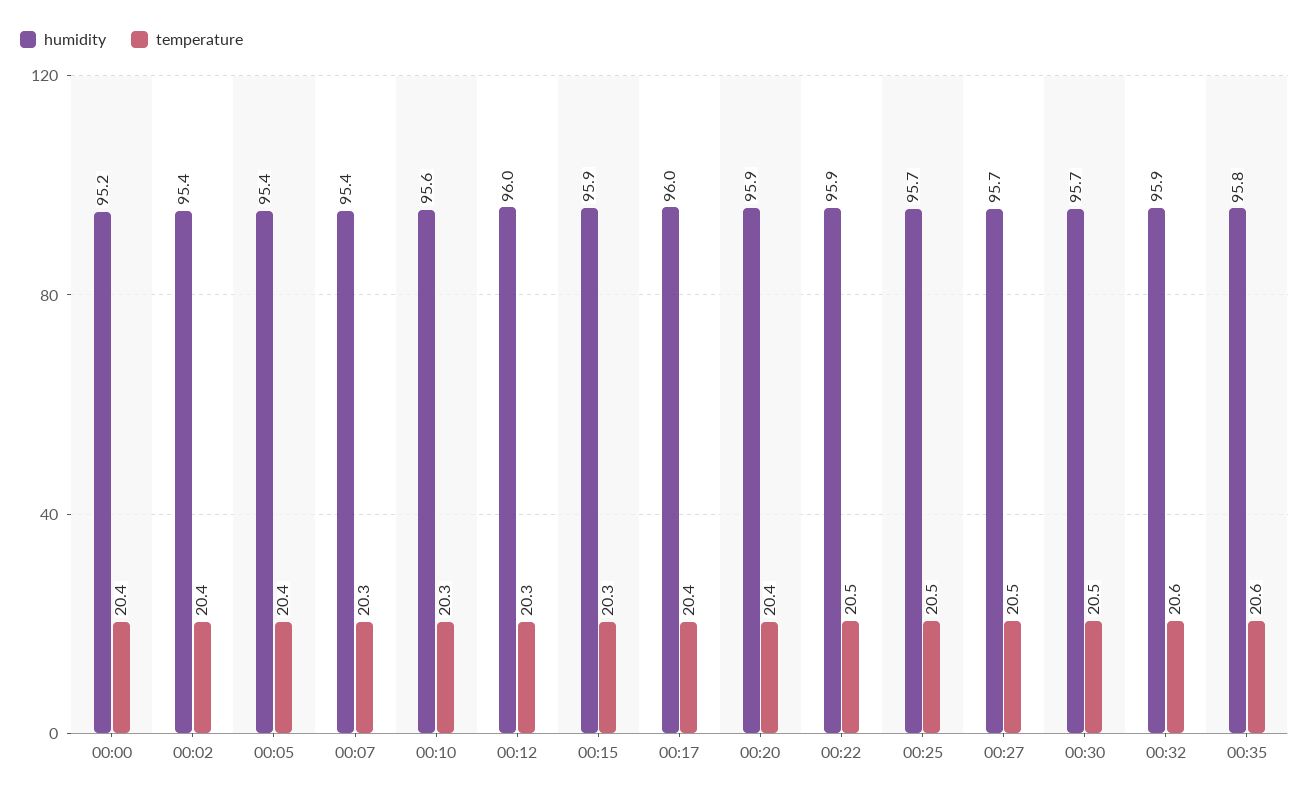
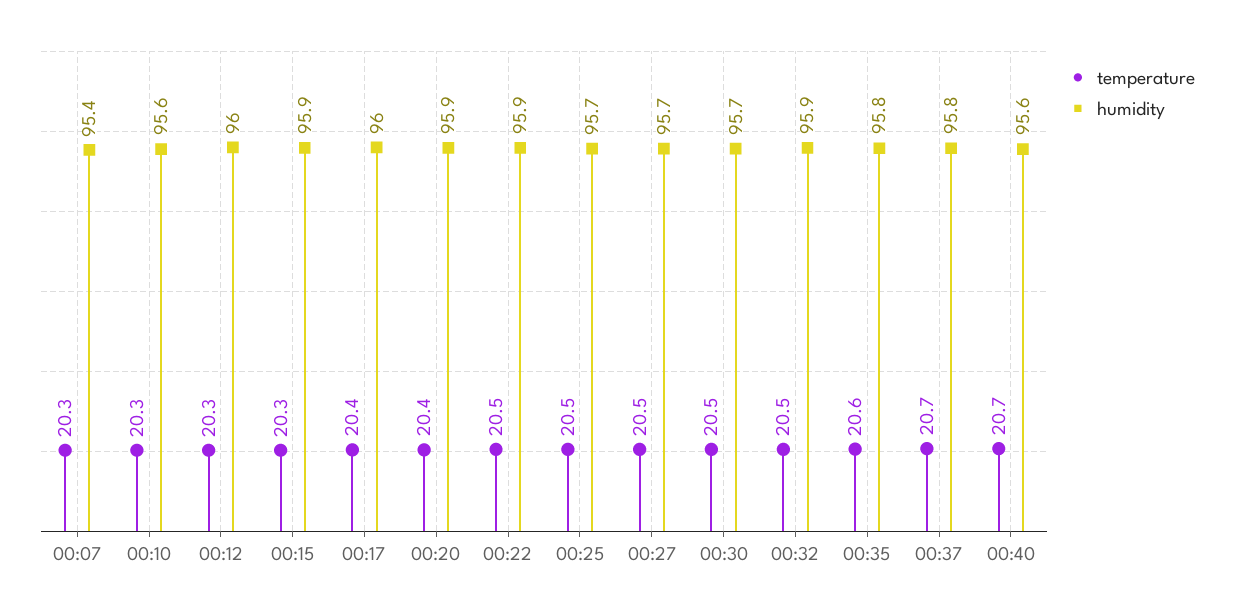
humidity, 00:00: 95.2 -> none
temperature, 00:00: 20.4 -> none
humidity, 00:02: 95.4 -> none
temperature, 00:02: 20.4 -> none
humidity, 00:05: 95.4 -> none
temperature, 00:05: 20.4 -> none
temperature, 00:32: 20.6 -> 20.5
temperature, 00:37: none -> 20.7
humidity, 00:37: none -> 95.8
temperature, 00:40: none -> 20.7
humidity, 00:40: none -> 95.6

